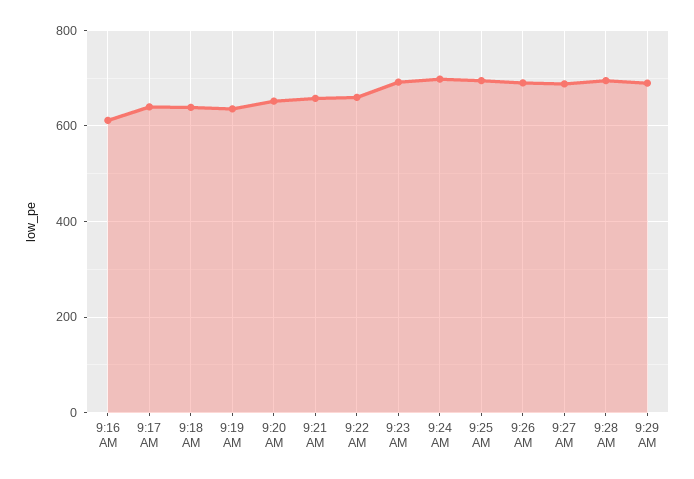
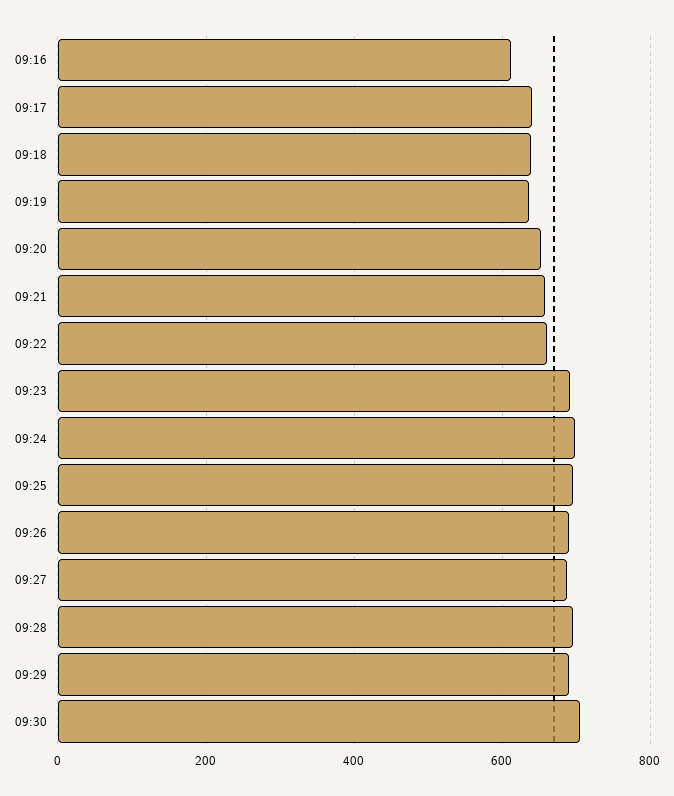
09:30: none -> 700

